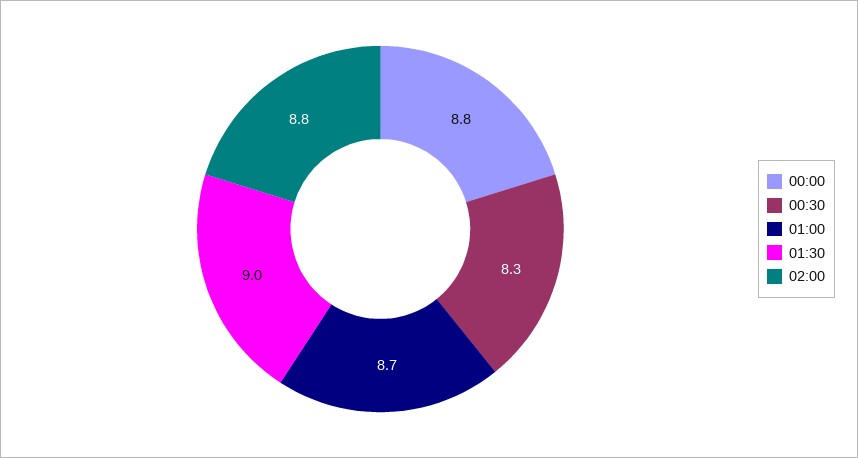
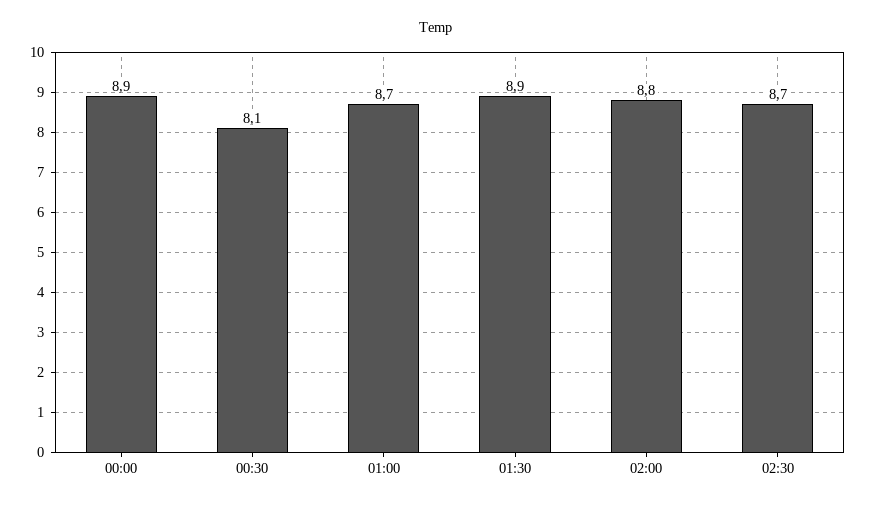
00:00: 8.8 -> 8.9
00:30: 8.3 -> 8.1
01:30: 9 -> 8.9
02:30: none -> 8.7

